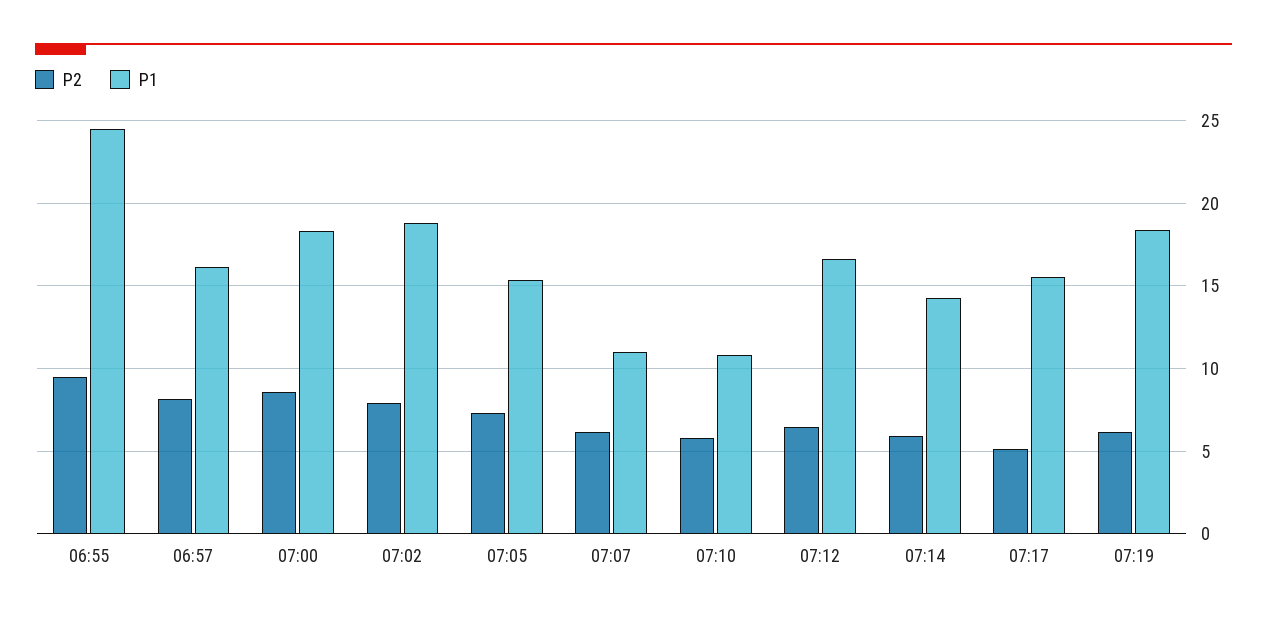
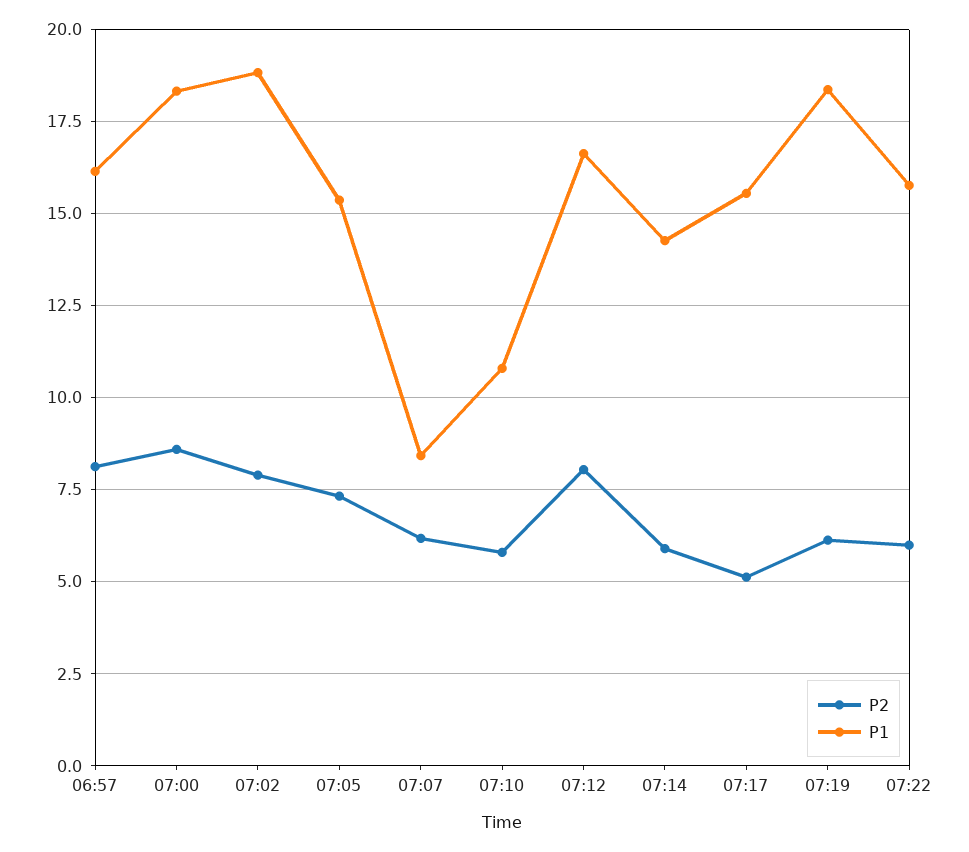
P2, 06:55: 9.5 -> none
P1, 06:55: 24.5 -> none
P1, 07:07: 11 -> 8.5
P2, 07:12: 6.5 -> 8
P2, 07:22: none -> 6
P1, 07:22: none -> 15.75

